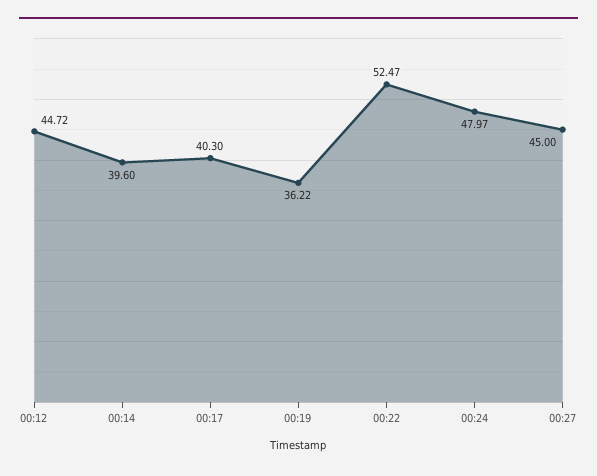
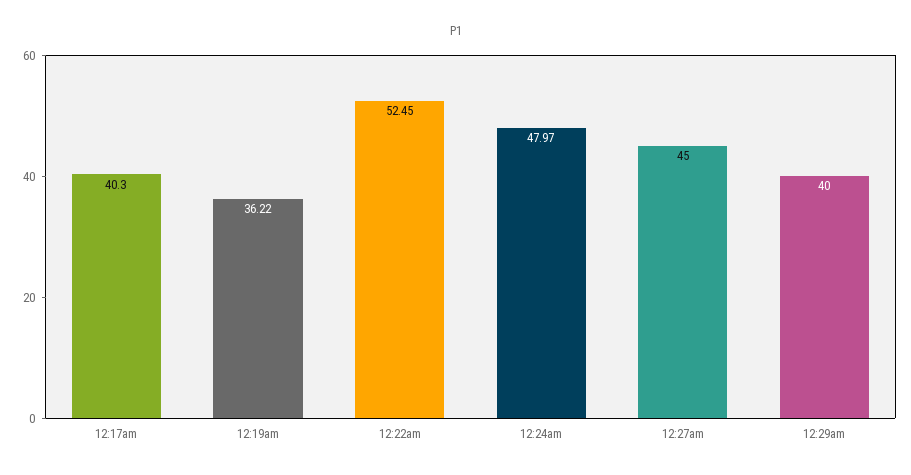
00:12: 44.72 -> none
00:14: 39.6 -> none
00:22: 52.47 -> 52.45
12:29am: none -> 40

